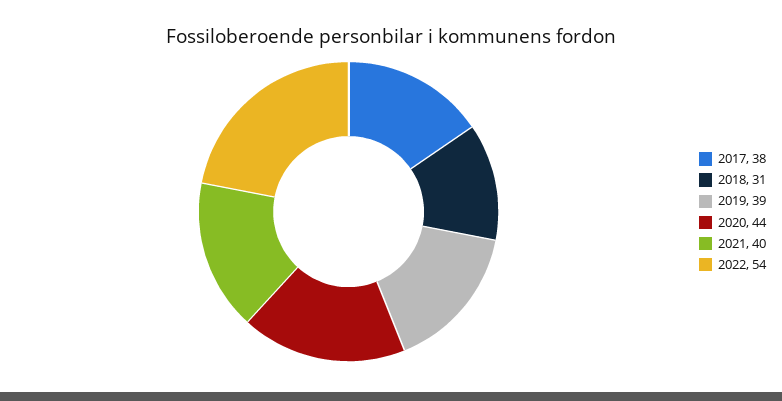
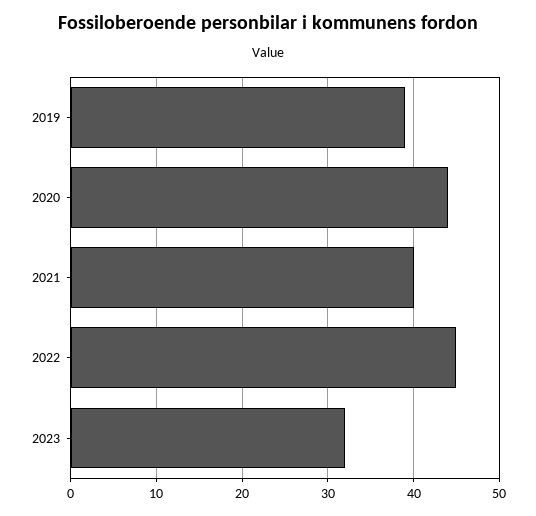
2017: 38 -> none
2018: 31 -> none
2022: 54 -> 45
2023: none -> 32

